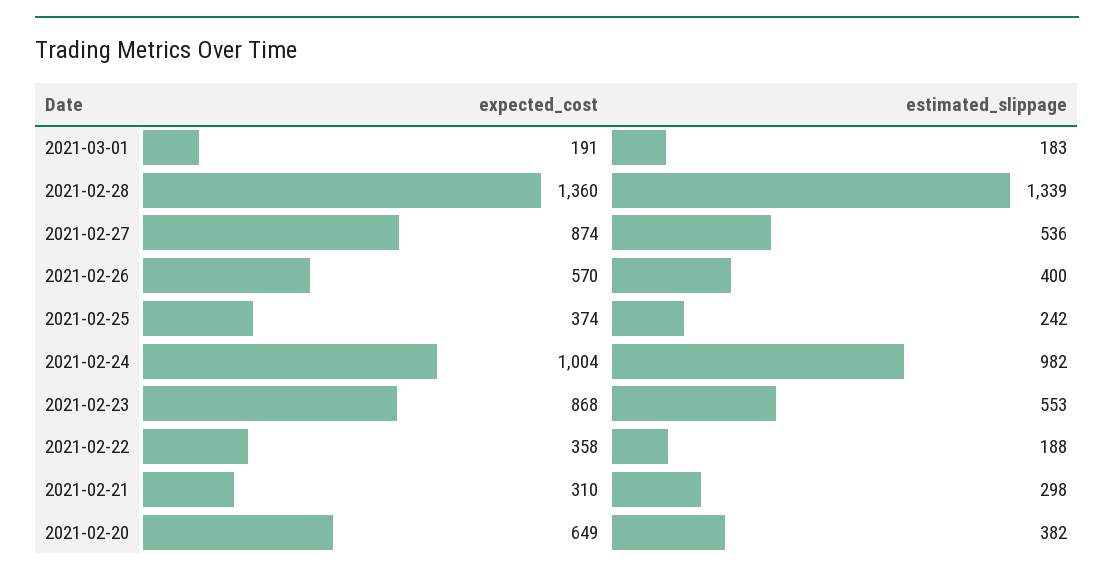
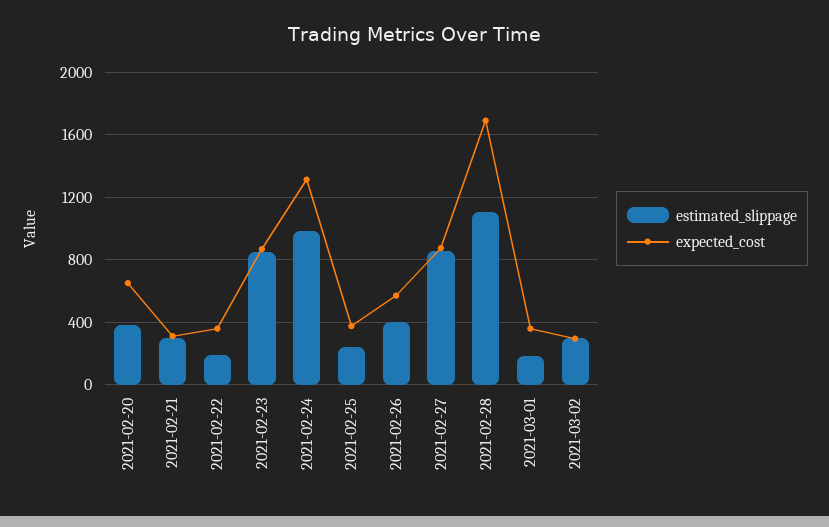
expected_cost, 2021-03-01: 191 -> 350
expected_cost, 2021-02-28: 1360 -> 1700
estimated_slippage, 2021-02-28: 1339 -> 1100
estimated_slippage, 2021-02-27: 536 -> 850
expected_cost, 2021-02-24: 1004 -> 1300
estimated_slippage, 2021-02-23: 553 -> 850
estimated_slippage, 2021-03-02: none -> 300
expected_cost, 2021-03-02: none -> 300

